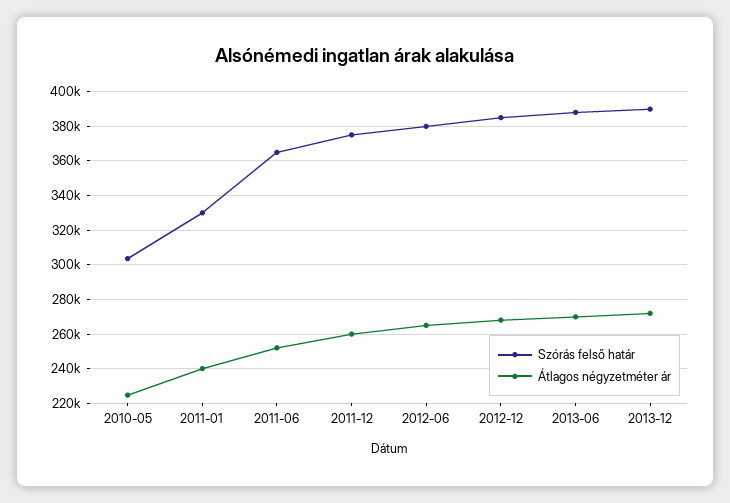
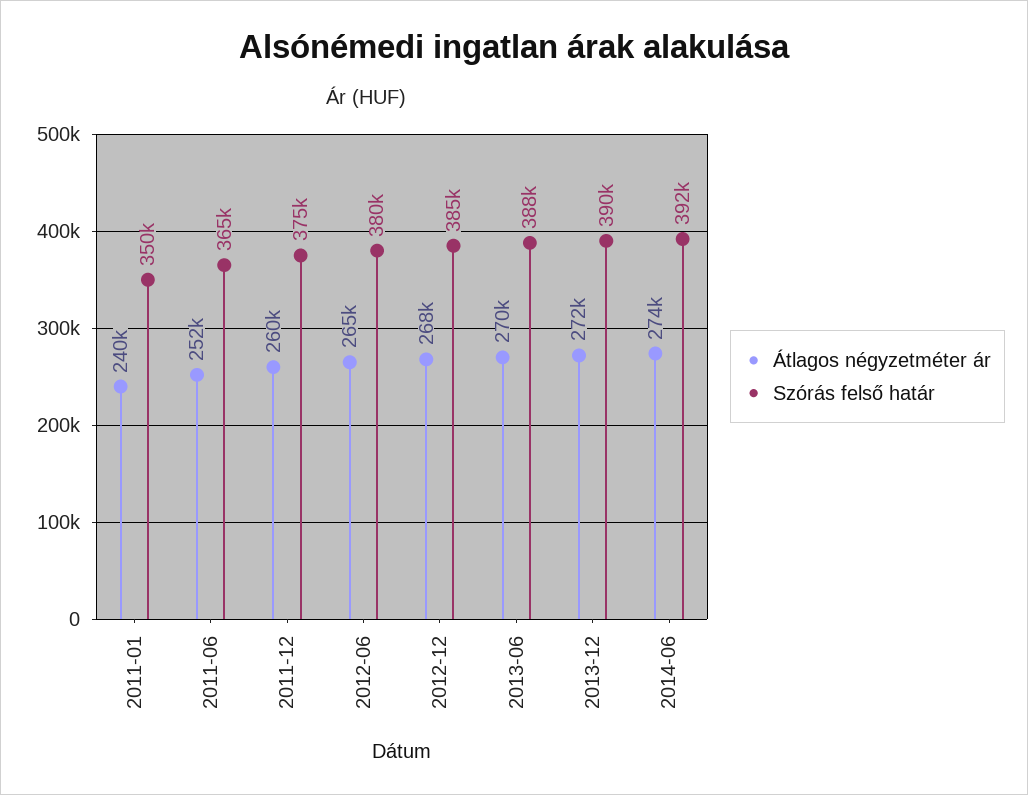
Szórás felső határ, 2010-05: 305000 -> none
Átlagos négyzetméter ár, 2010-05: 225000 -> none
Szórás felső határ, 2011-01: 330000 -> 350000
Átlagos négyzetméter ár, 2014-06: none -> 274000
Szórás felső határ, 2014-06: none -> 392000

